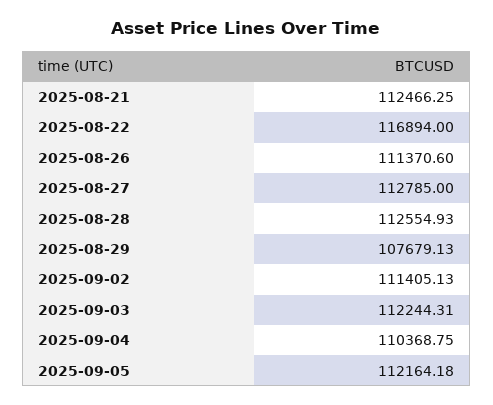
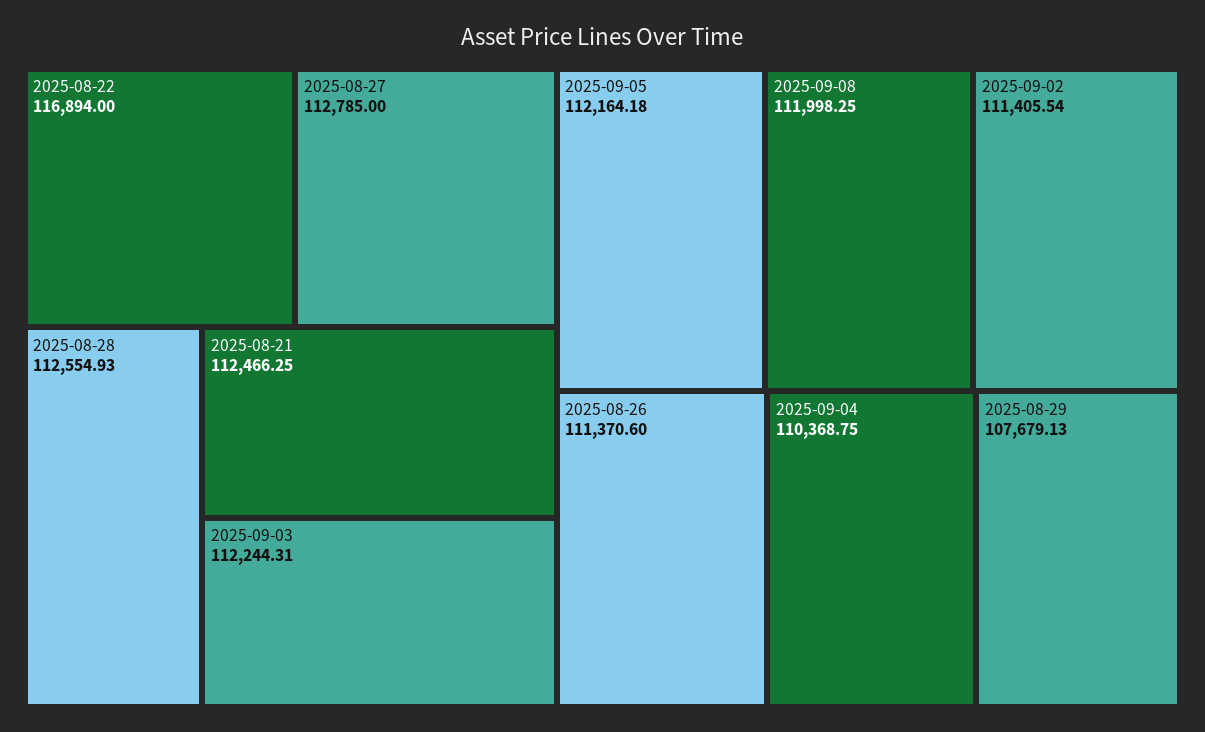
2025-09-02: 111405.13 -> 111405.54
2025-09-08: none -> 111998.25

